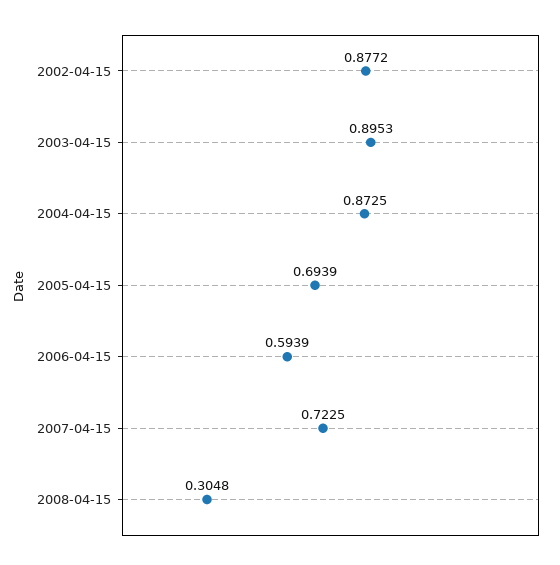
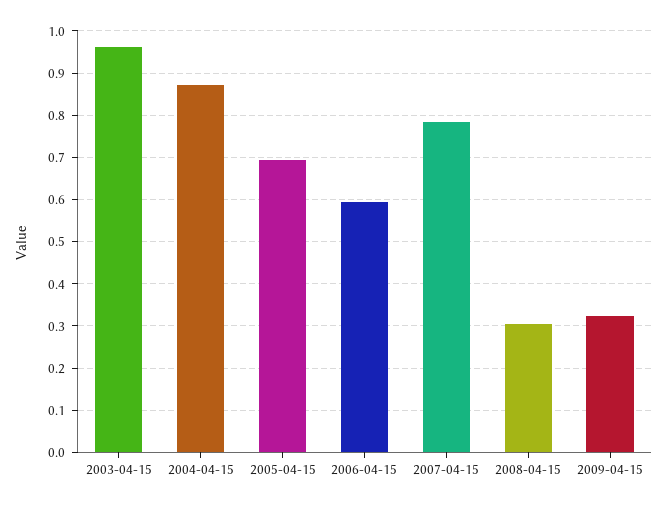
2002-04-15: 0.8772 -> none
2003-04-15: 0.8953 -> 0.96
2007-04-15: 0.7225 -> 0.78
2009-04-15: none -> 0.32

